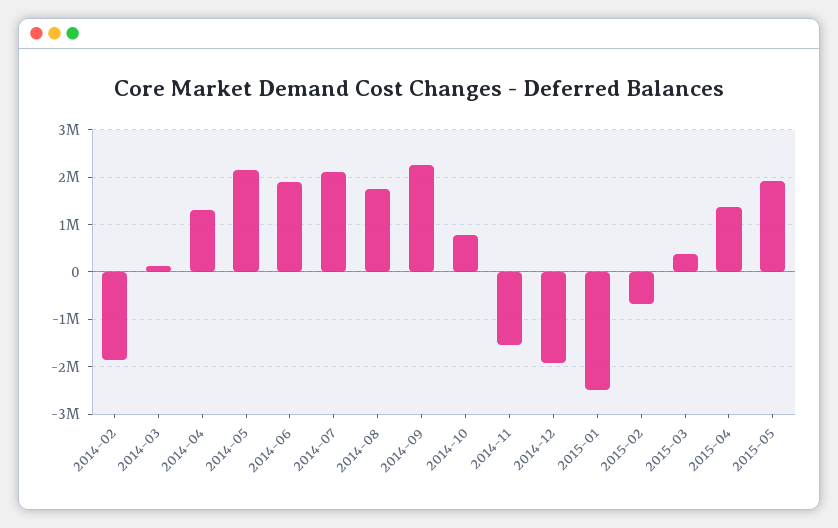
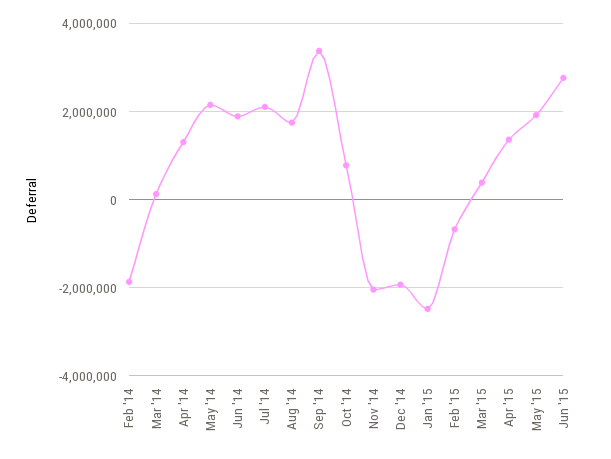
2014-09: 2200000 -> 3400000
2014-11: -1600000 -> -2000000
Jun '15: none -> 2800000

